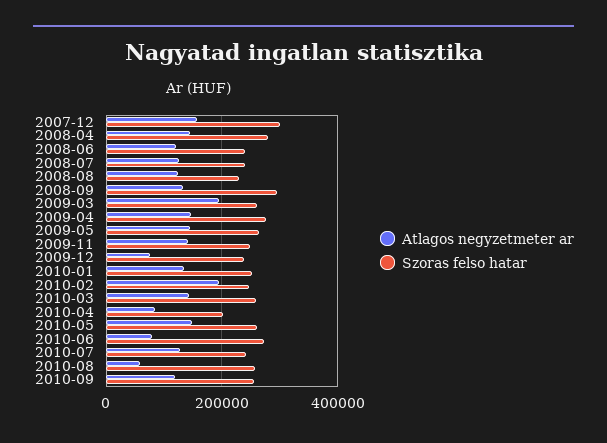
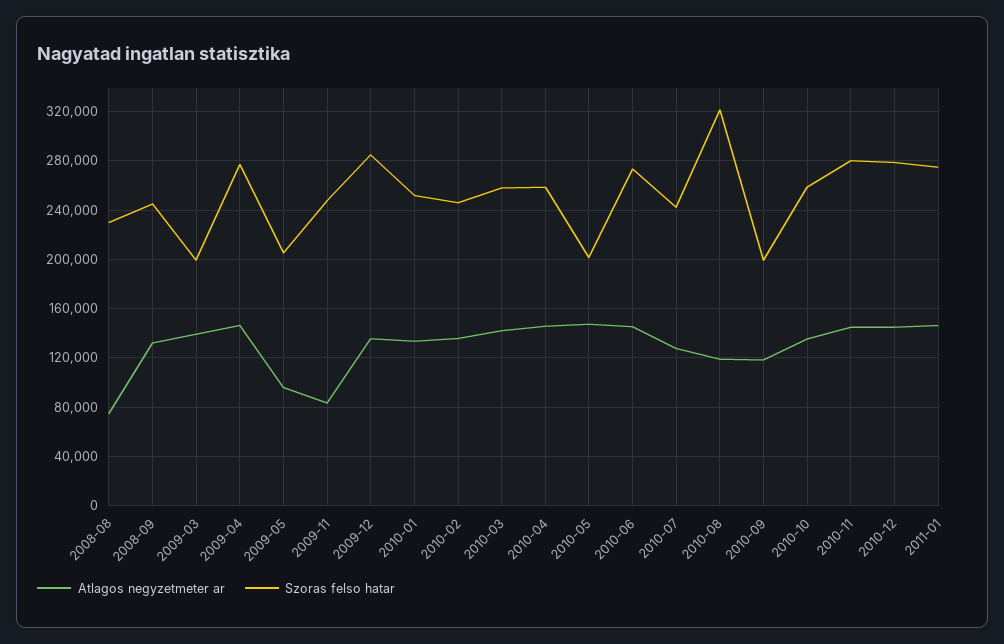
Atlagos negyzetmeter ar, 2007-12: 160000 -> none
Szoras felso hatar, 2007-12: 300000 -> none
Atlagos negyzetmeter ar, 2008-04: 140000 -> none
Szoras felso hatar, 2008-04: 280000 -> none
Atlagos negyzetmeter ar, 2008-06: 120000 -> none
Szoras felso hatar, 2008-06: 240000 -> none
Atlagos negyzetmeter ar, 2008-07: 120000 -> none
Szoras felso hatar, 2008-07: 240000 -> none
Atlagos negyzetmeter ar, 2008-08: 120000 -> 75000
Szoras felso hatar, 2008-09: 300000 -> 245000
Atlagos negyzetmeter ar, 2009-03: 200000 -> 140000
Szoras felso hatar, 2009-03: 260000 -> 200000
Atlagos negyzetmeter ar, 2009-05: 140000 -> 95000
Szoras felso hatar, 2009-05: 260000 -> 205000
Atlagos negyzetmeter ar, 2009-11: 140000 -> 85000
Atlagos negyzetmeter ar, 2009-12: 80000 -> 135000
Szoras felso hatar, 2009-12: 240000 -> 285000
Atlagos negyzetmeter ar, 2010-02: 200000 -> 135000
Atlagos negyzetmeter ar, 2010-04: 80000 -> 145000
Szoras felso hatar, 2010-04: 200000 -> 260000
Szoras felso hatar, 2010-05: 260000 -> 200000
Atlagos negyzetmeter ar, 2010-06: 80000 -> 145000
Atlagos negyzetmeter ar, 2010-08: 60000 -> 120000
Szoras felso hatar, 2010-08: 260000 -> 320000
Szoras felso hatar, 2010-09: 260000 -> 200000
Atlagos negyzetmeter ar, 2010-10: none -> 135000
Szoras felso hatar, 2010-10: none -> 260000
Atlagos negyzetmeter ar, 2010-11: none -> 145000
Szoras felso hatar, 2010-11: none -> 280000
Atlagos negyzetmeter ar, 2010-12: none -> 145000
Szoras felso hatar, 2010-12: none -> 280000
Atlagos negyzetmeter ar, 2011-01: none -> 145000
Szoras felso hatar, 2011-01: none -> 275000

